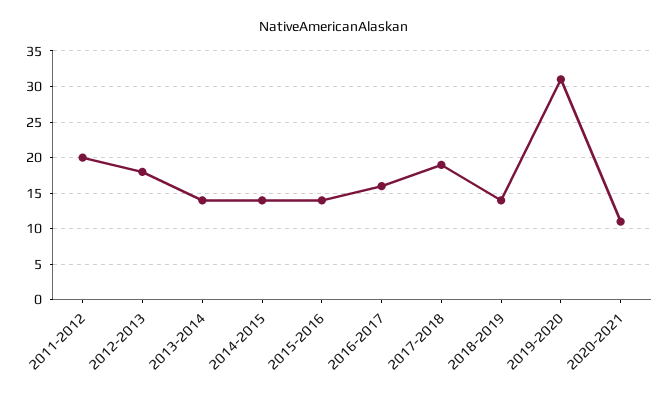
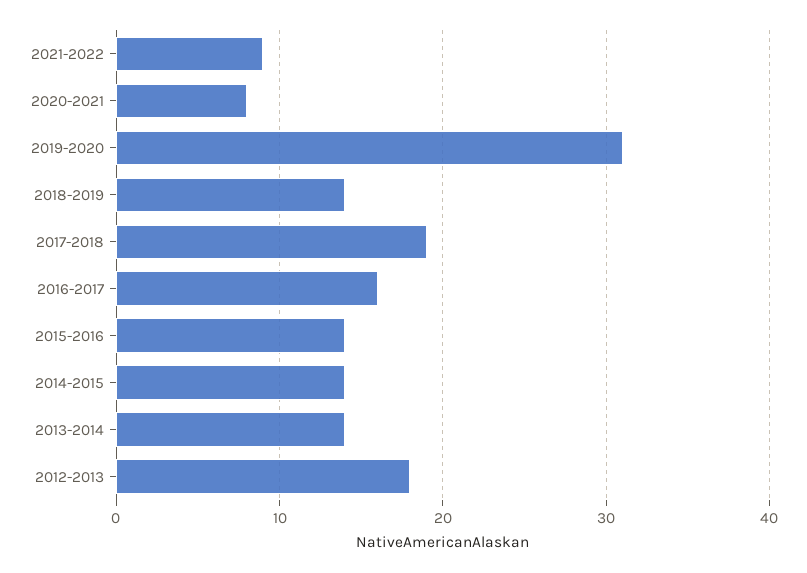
2011-2012: 20 -> none
2020-2021: 11 -> 8
2021-2022: none -> 9

